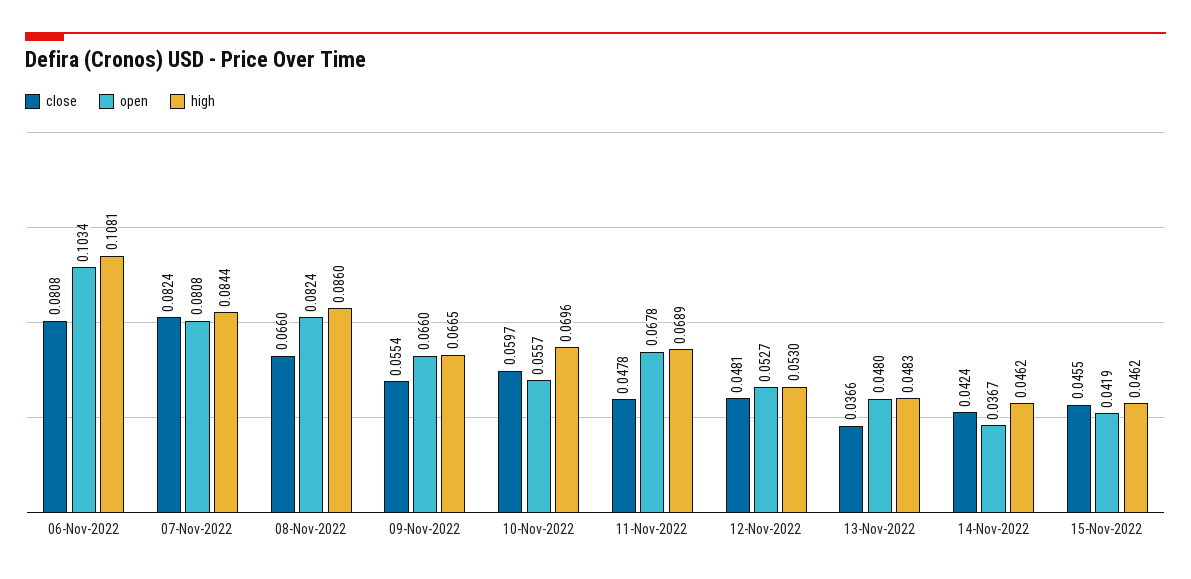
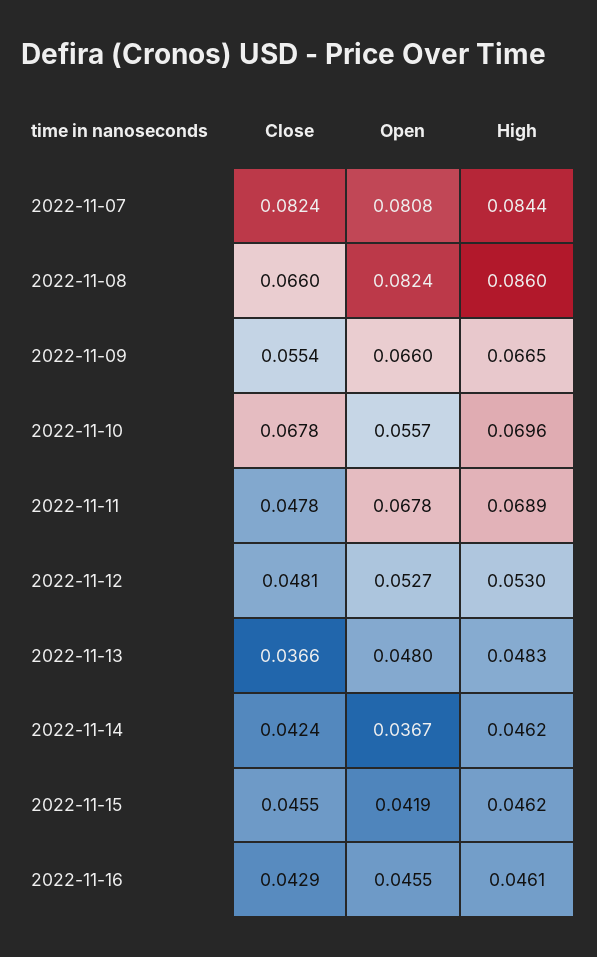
close, 06-Nov-2022: 0.0808 -> none
open, 06-Nov-2022: 0.1034 -> none
high, 06-Nov-2022: 0.1081 -> none
close, 10-Nov-2022: 0.0597 -> 0.0678
close, 2022-11-16: none -> 0.0429
open, 2022-11-16: none -> 0.0455
high, 2022-11-16: none -> 0.0461

